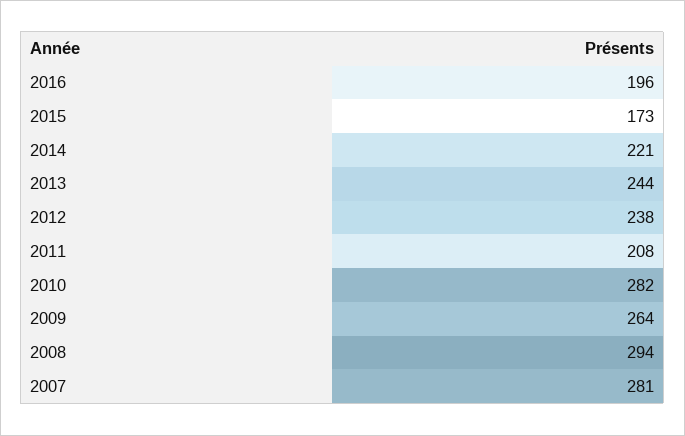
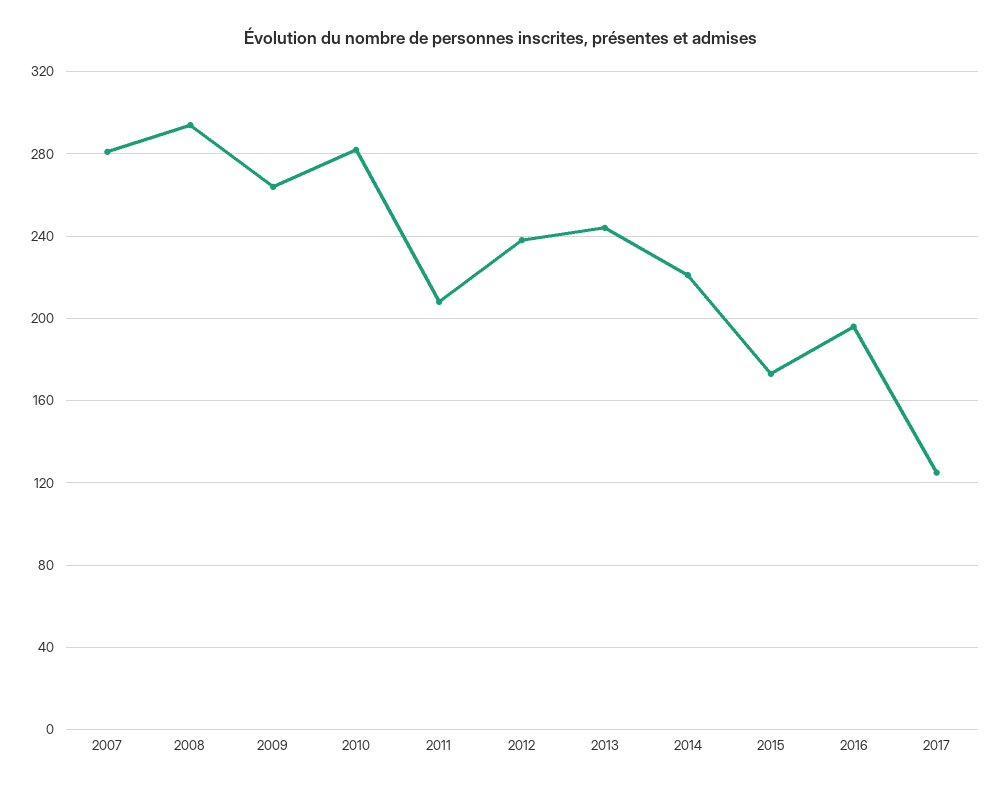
2017: none -> 125

